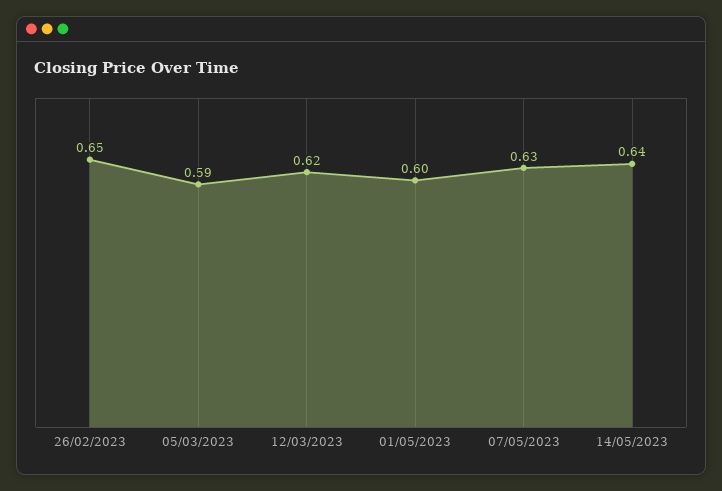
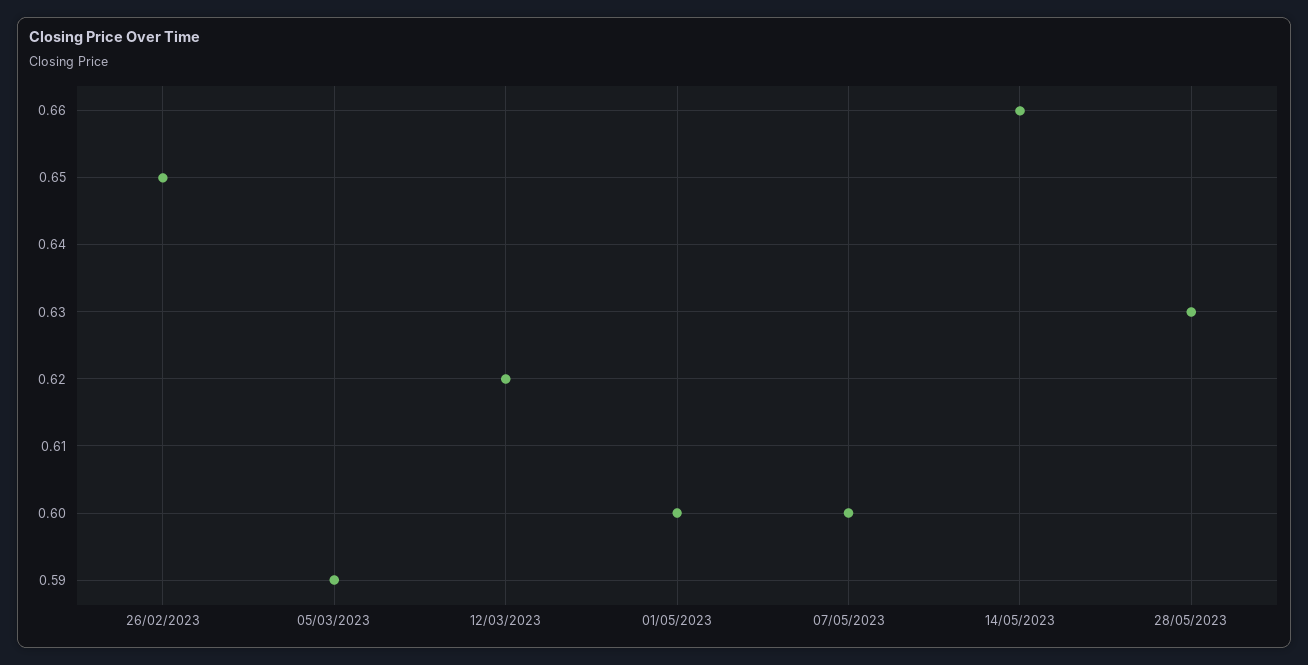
07/05/2023: 0.63 -> 0.6
14/05/2023: 0.64 -> 0.66
28/05/2023: none -> 0.63

